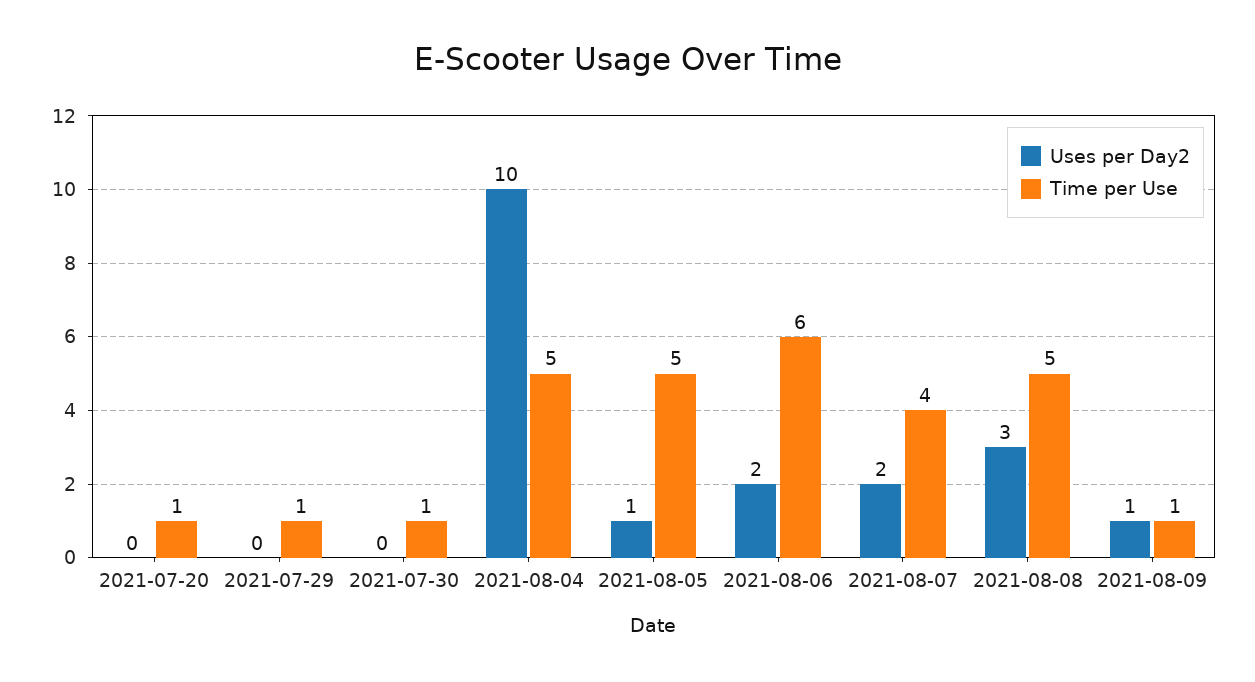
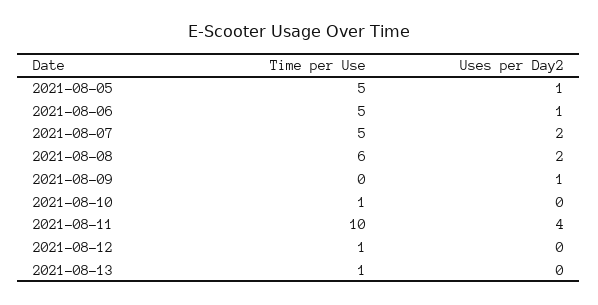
Uses per Day2, 2021-07-20: 0 -> none
Time per Use, 2021-07-20: 1 -> none
Uses per Day2, 2021-07-29: 0 -> none
Time per Use, 2021-07-29: 1 -> none
Uses per Day2, 2021-07-30: 0 -> none
Time per Use, 2021-07-30: 1 -> none
Uses per Day2, 2021-08-04: 10 -> none
Time per Use, 2021-08-04: 5 -> none
Uses per Day2, 2021-08-06: 2 -> 1
Time per Use, 2021-08-06: 6 -> 5
Time per Use, 2021-08-07: 4 -> 5
Uses per Day2, 2021-08-08: 3 -> 2
Time per Use, 2021-08-08: 5 -> 6
Time per Use, 2021-08-09: 1 -> 0
Time per Use, 2021-08-10: none -> 1
Uses per Day2, 2021-08-10: none -> 0
Time per Use, 2021-08-11: none -> 10
Uses per Day2, 2021-08-11: none -> 4
Time per Use, 2021-08-12: none -> 1
Uses per Day2, 2021-08-12: none -> 0
Time per Use, 2021-08-13: none -> 1
Uses per Day2, 2021-08-13: none -> 0

